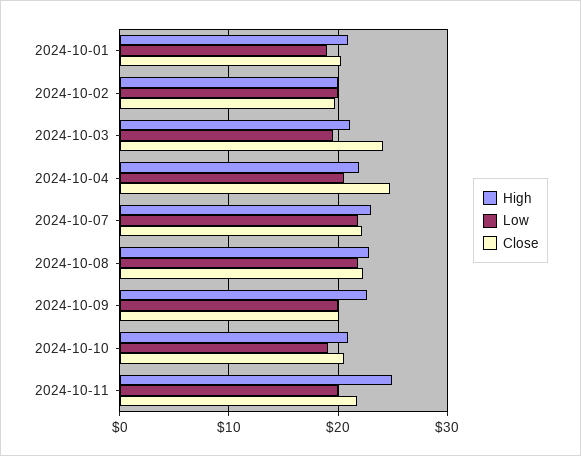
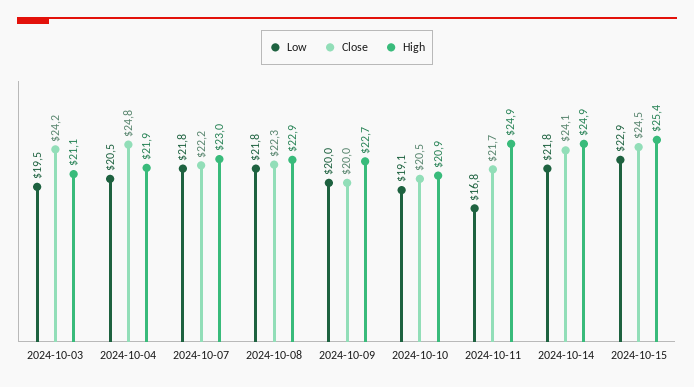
High, 2024-10-01: 21 -> none
Low, 2024-10-01: 19 -> none
Close, 2024-10-01: 20 -> none
High, 2024-10-02: 20 -> none
Low, 2024-10-02: 20 -> none
Close, 2024-10-02: 20 -> none
Low, 2024-10-11: 20 -> 16.8
Low, 2024-10-14: none -> 21.8
Close, 2024-10-14: none -> 24.1
High, 2024-10-14: none -> 24.9
Low, 2024-10-15: none -> 22.9
Close, 2024-10-15: none -> 24.5
High, 2024-10-15: none -> 25.4

